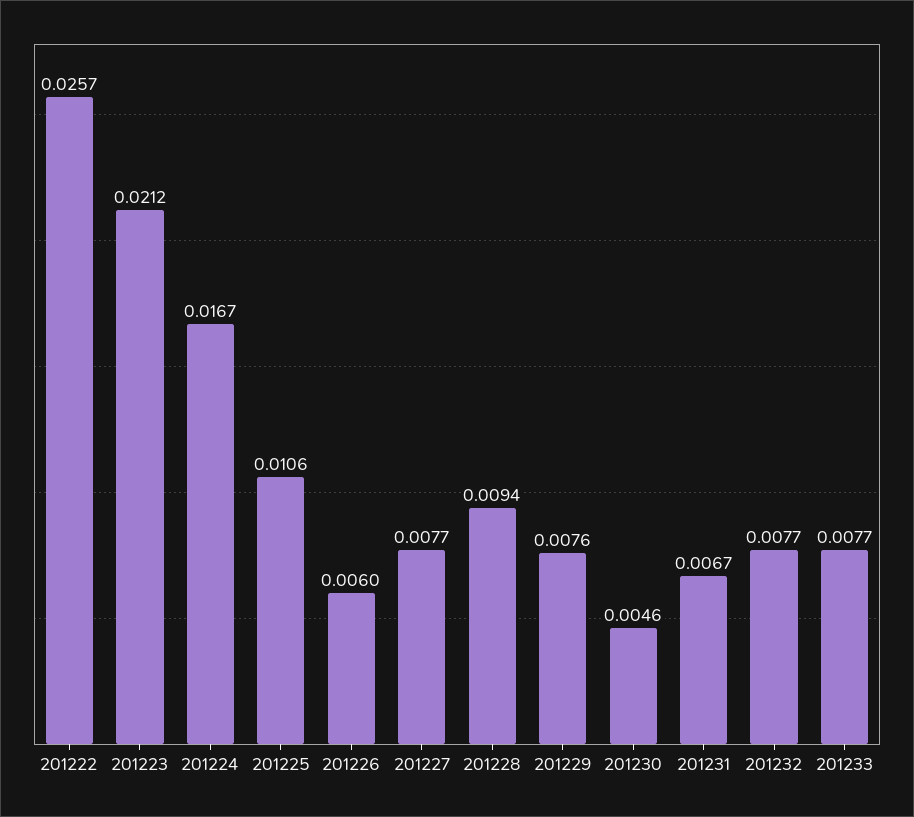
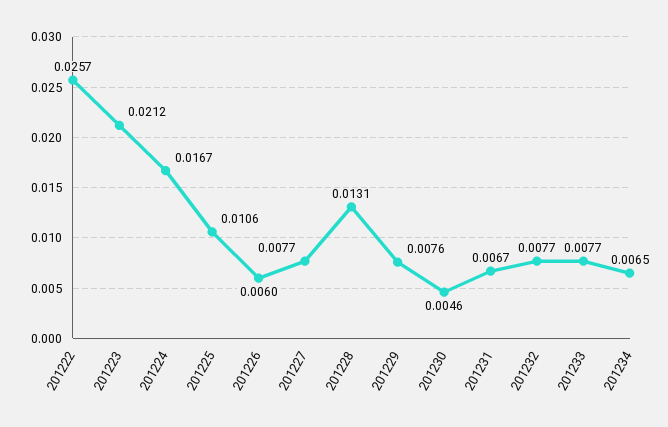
201228: 0.0094 -> 0.0131
201234: none -> 0.0065

